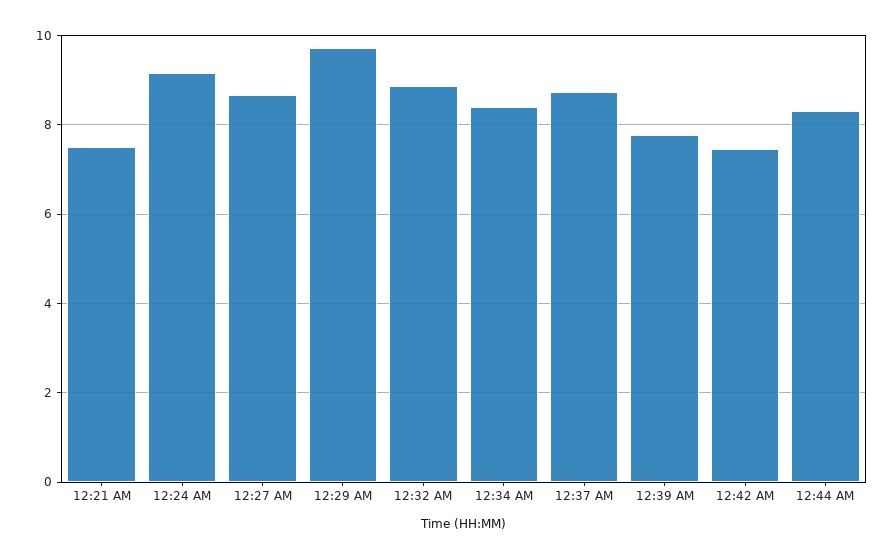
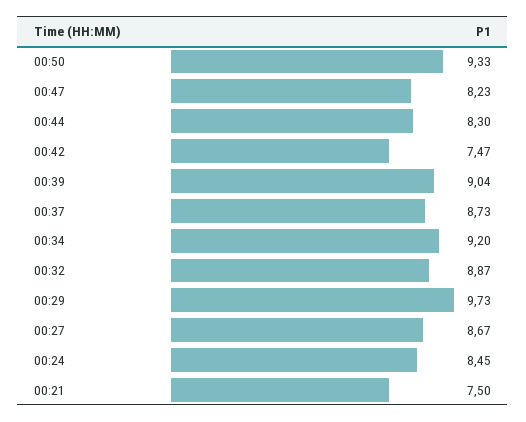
12:24 AM: 9.2 -> 8.45
12:34 AM: 8.4 -> 9.2
12:39 AM: 7.8 -> 9.04
00:50: none -> 9.33
00:47: none -> 8.23

